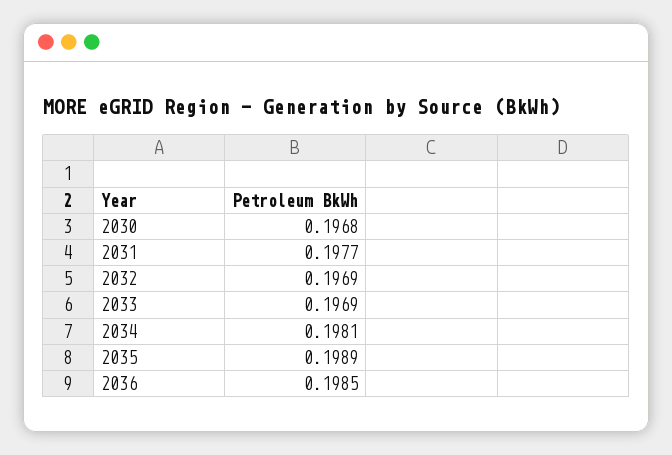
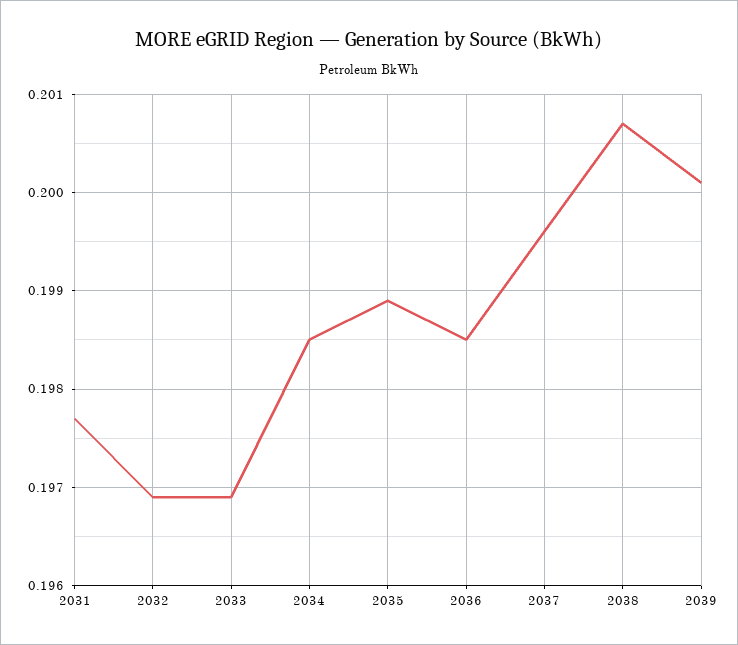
2030: 0.1968 -> none
2034: 0.1981 -> 0.1985
2037: none -> 0.1996
2038: none -> 0.2007
2039: none -> 0.2001

